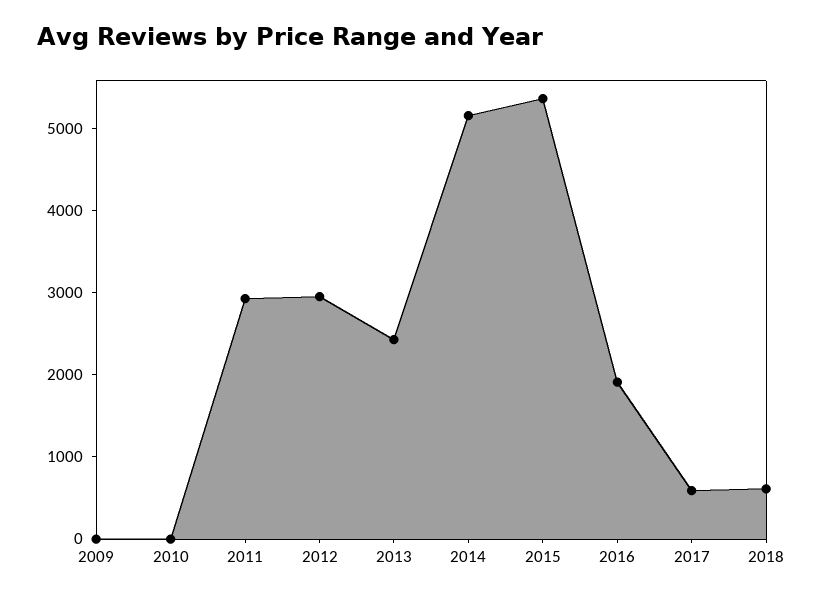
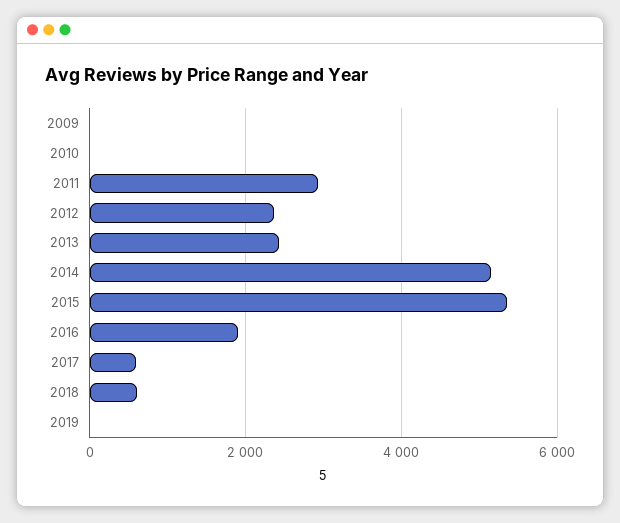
2012: 3000 -> 2400
2019: none -> 0

